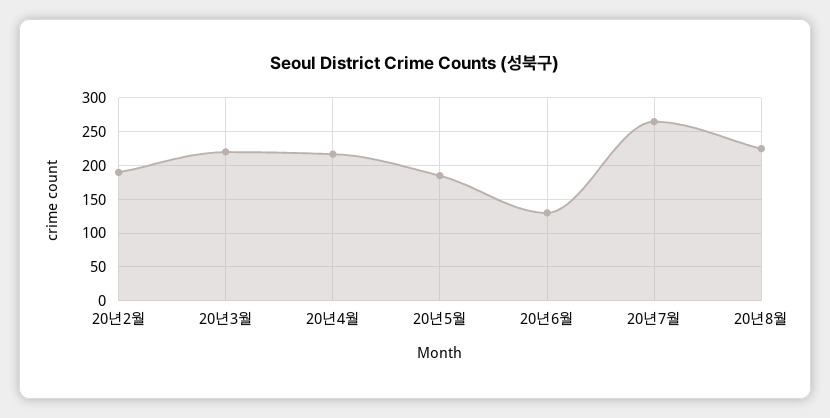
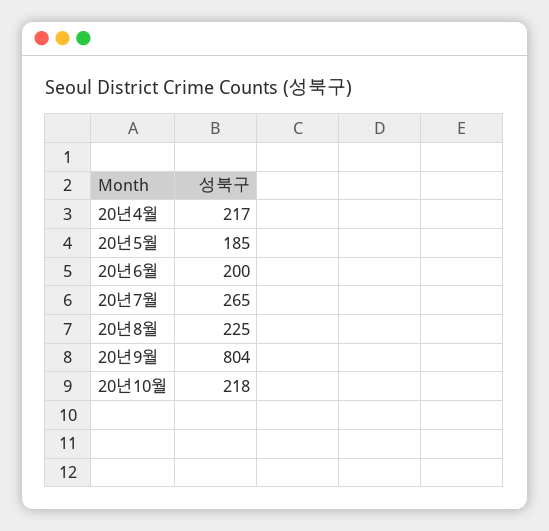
20년2월: 190 -> none
20년3월: 220 -> none
20년6월: 130 -> 200
20년9월: none -> 804
20년10월: none -> 218

